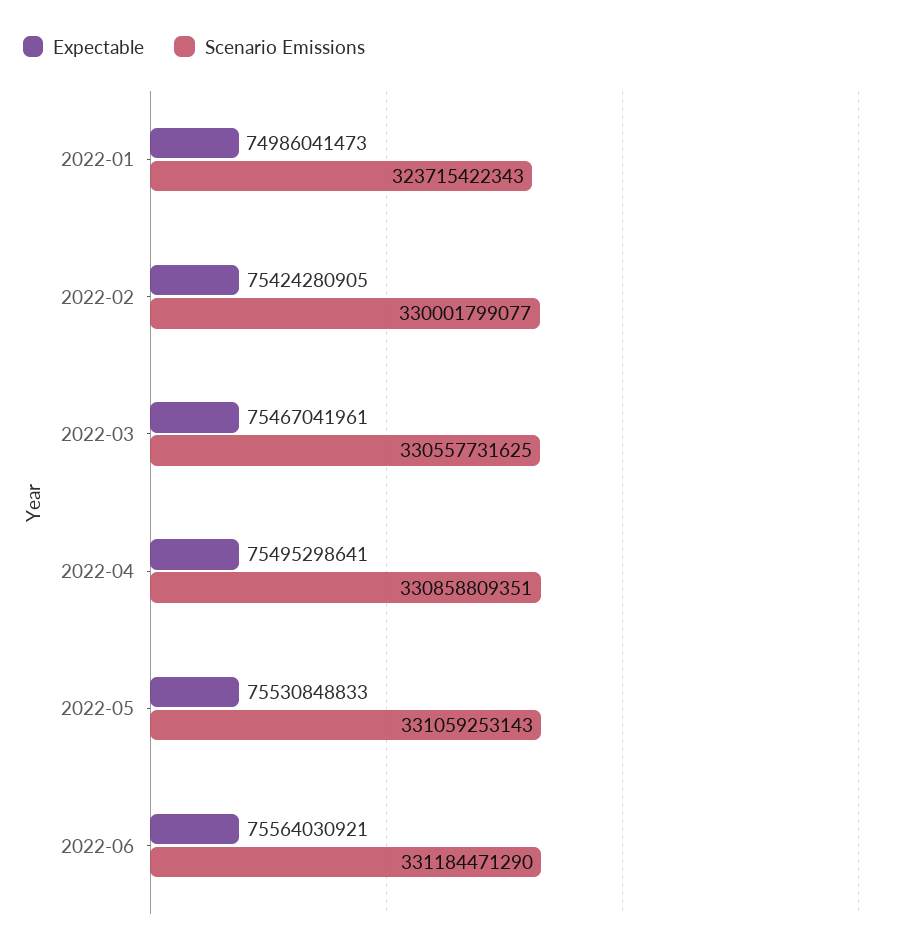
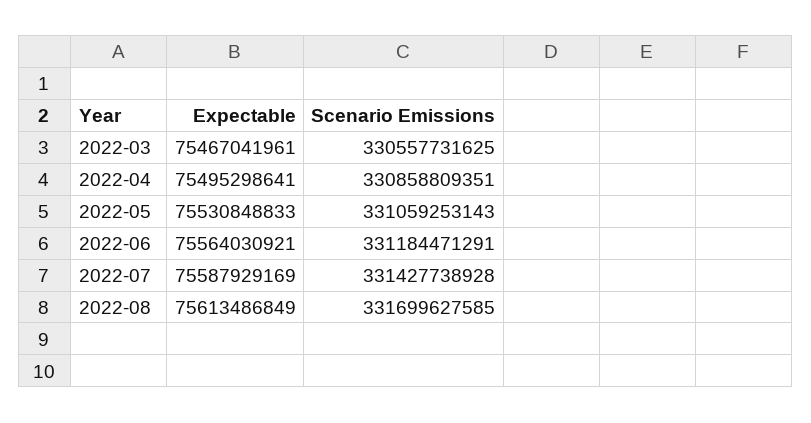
Expectable, 2022-01: 74986041473 -> none
Scenario Emissions, 2022-01: 323715422343 -> none
Expectable, 2022-02: 75424280905 -> none
Scenario Emissions, 2022-02: 330001799077 -> none
Scenario Emissions, 2022-06: 331184471290 -> 331184471291
Expectable, 2022-07: none -> 75587929169
Scenario Emissions, 2022-07: none -> 331427738928
Expectable, 2022-08: none -> 75613486849
Scenario Emissions, 2022-08: none -> 331699627585

